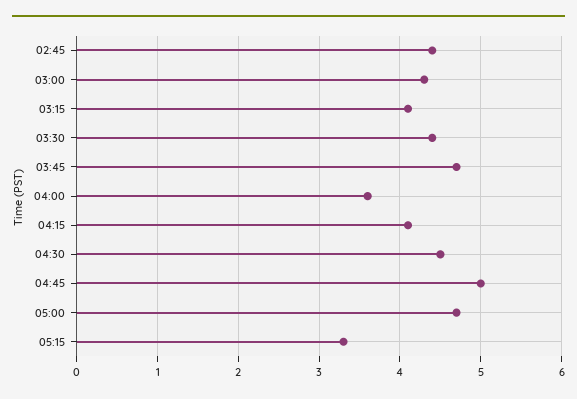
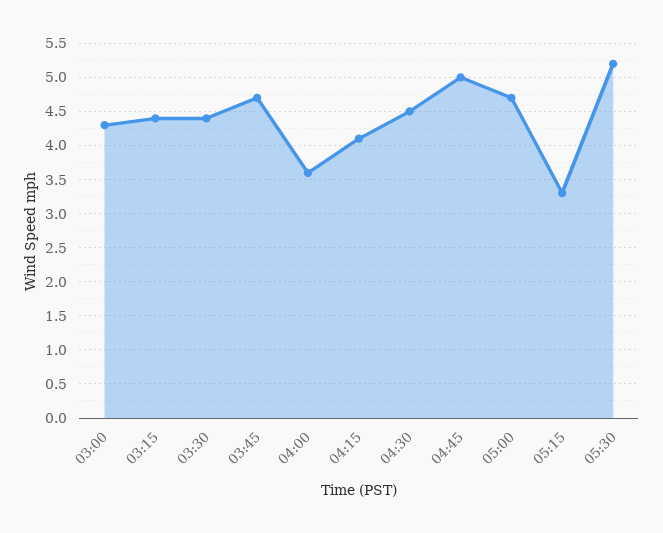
02:45: 4.4 -> none
03:15: 4.1 -> 4.4
05:30: none -> 5.2

